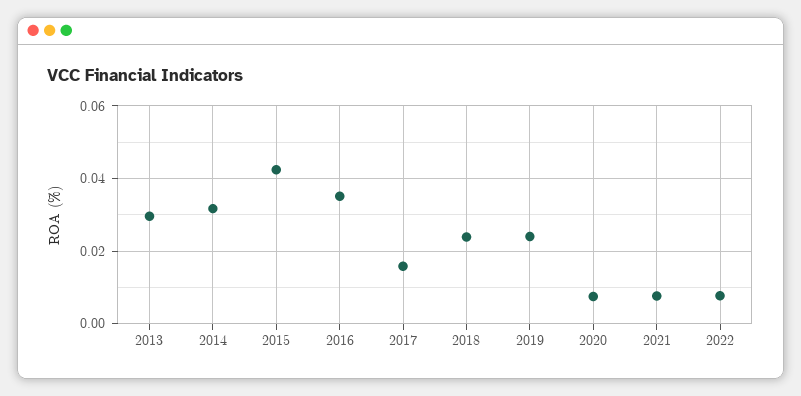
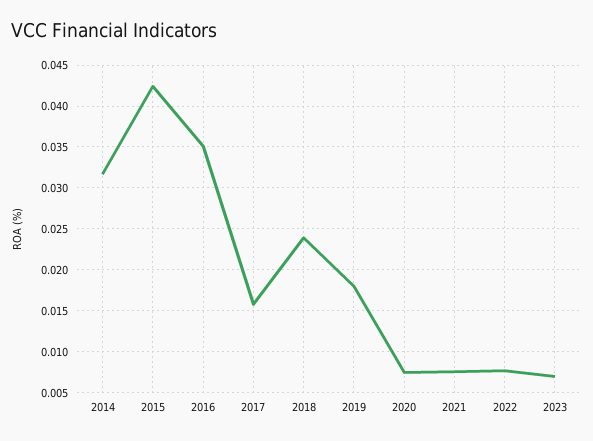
2013: 0.03 -> none
2019: 0.024 -> 0.018
2023: none -> 0.007

